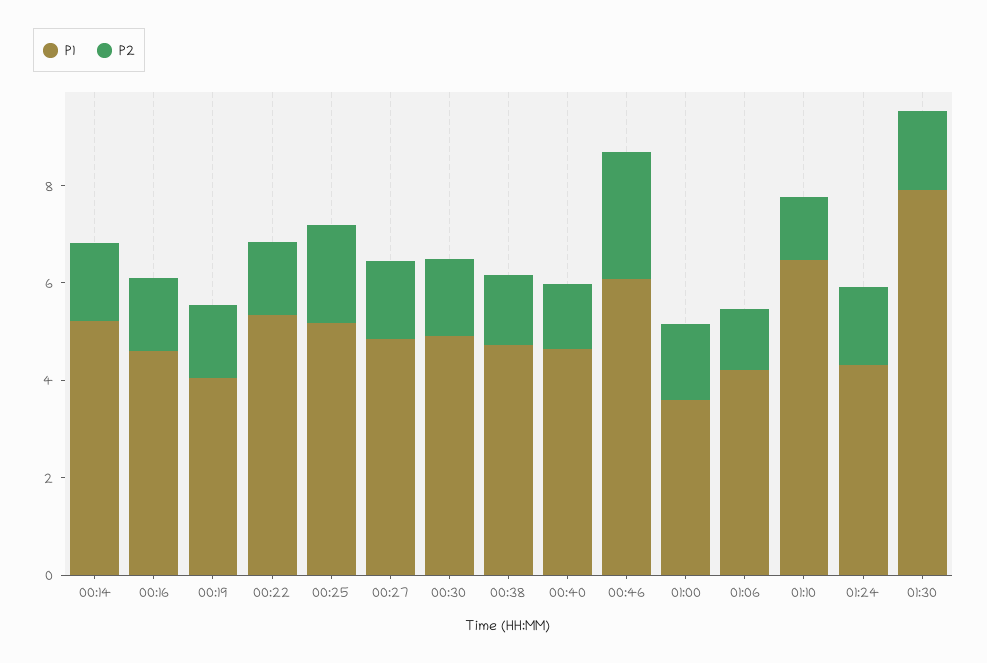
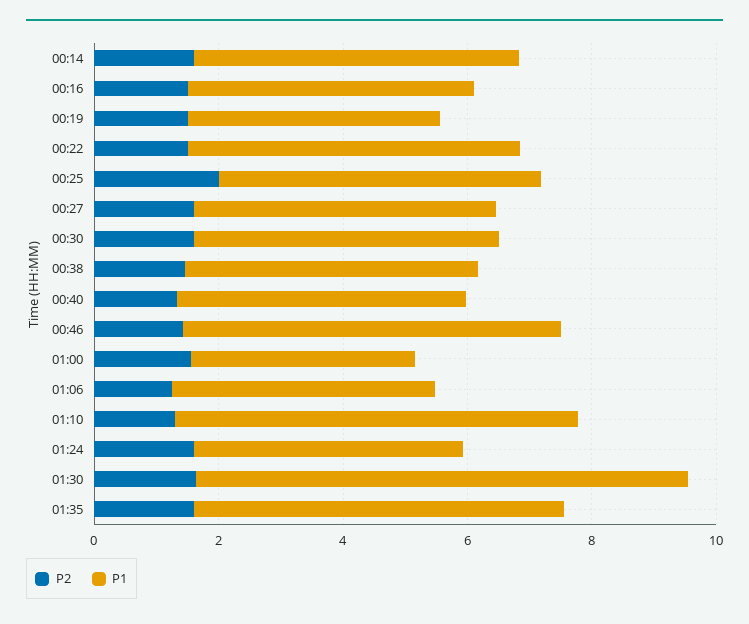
P2, 00:46: 2.5 -> 1.5
P2, 01:35: none -> 1.5
P1, 01:35: none -> 6

